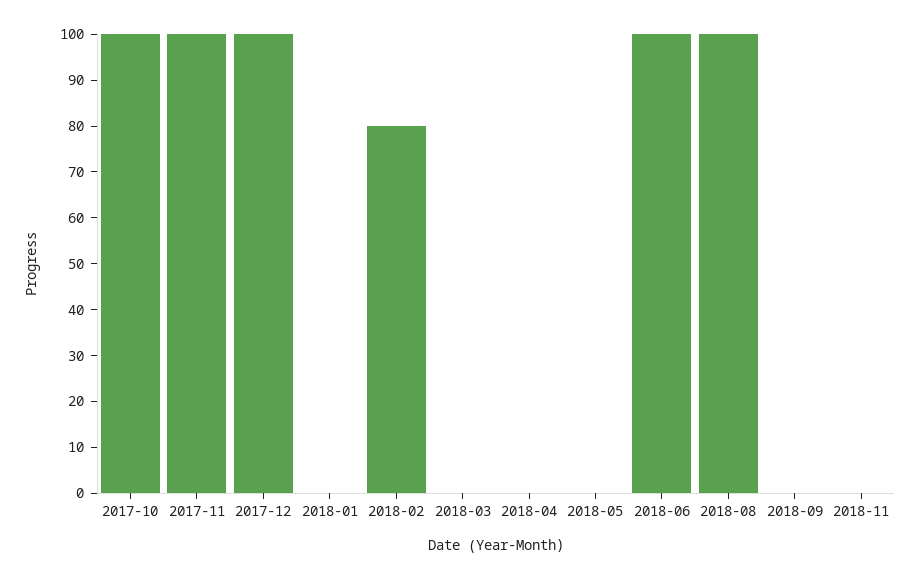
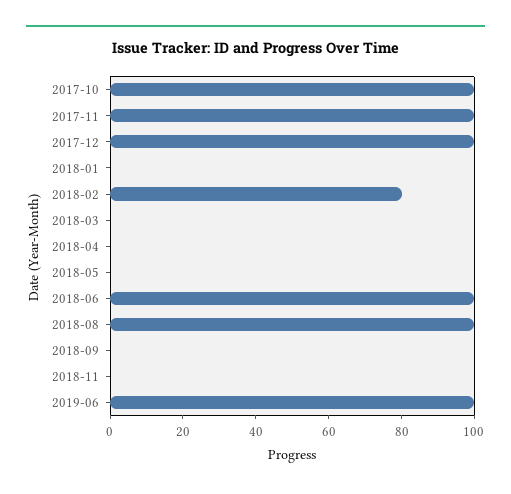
2019-06: none -> 100

